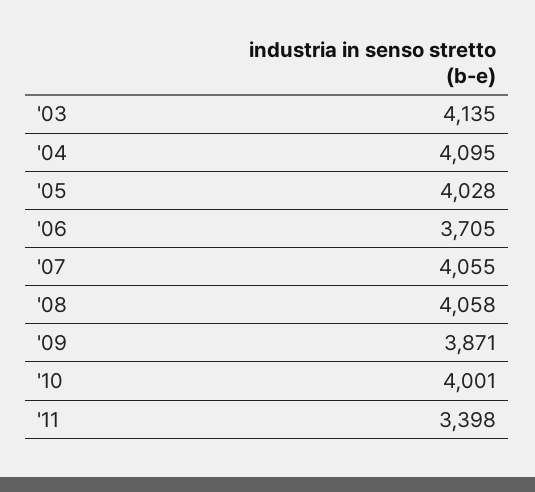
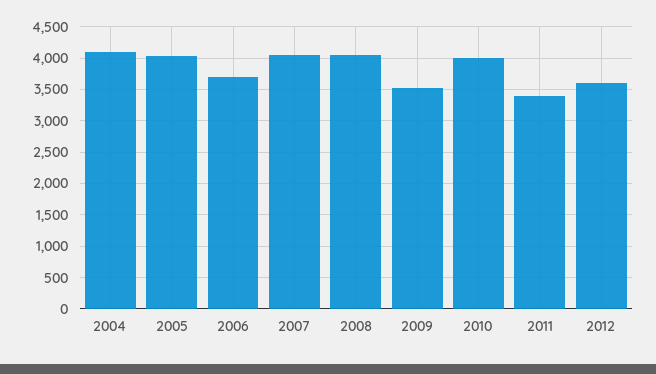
'03: 4135 -> none
'09: 3871 -> 3500
2012: none -> 3600

